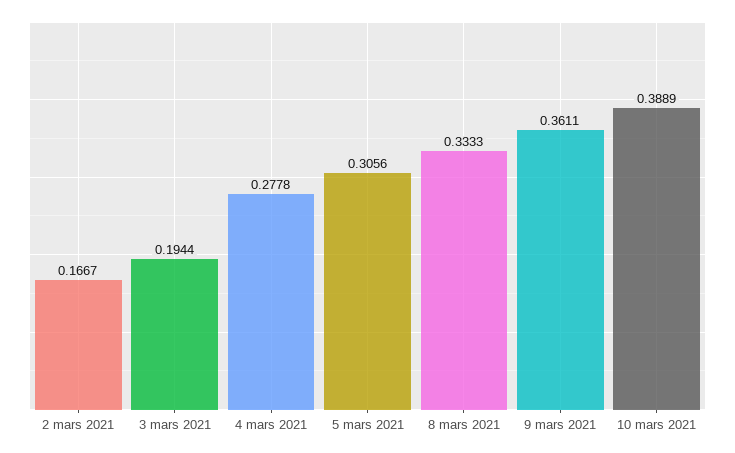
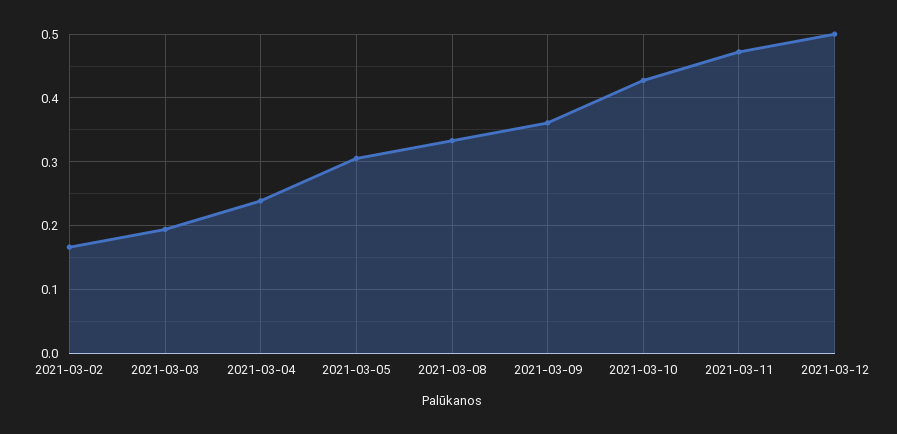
4 mars 2021: 0.2778 -> 0.24
10 mars 2021: 0.3889 -> 0.43
2021-03-11: none -> 0.47
2021-03-12: none -> 0.5

